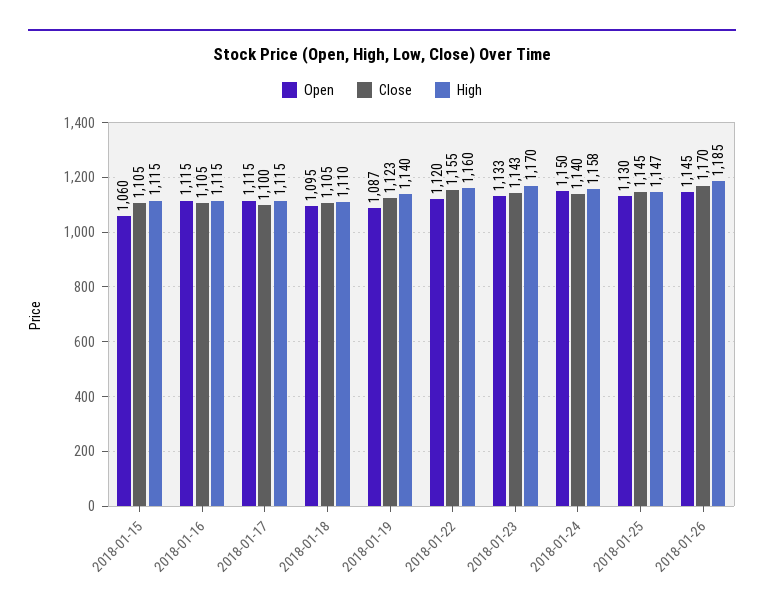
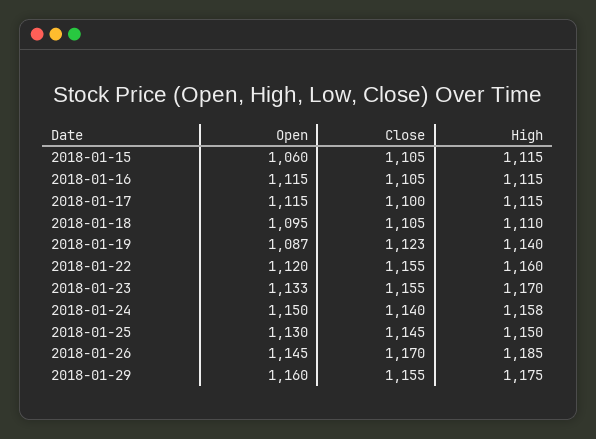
Close, 2018-01-23: 1143 -> 1155
High, 2018-01-25: 1147 -> 1150
Open, 2018-01-29: none -> 1160
Close, 2018-01-29: none -> 1155
High, 2018-01-29: none -> 1175

